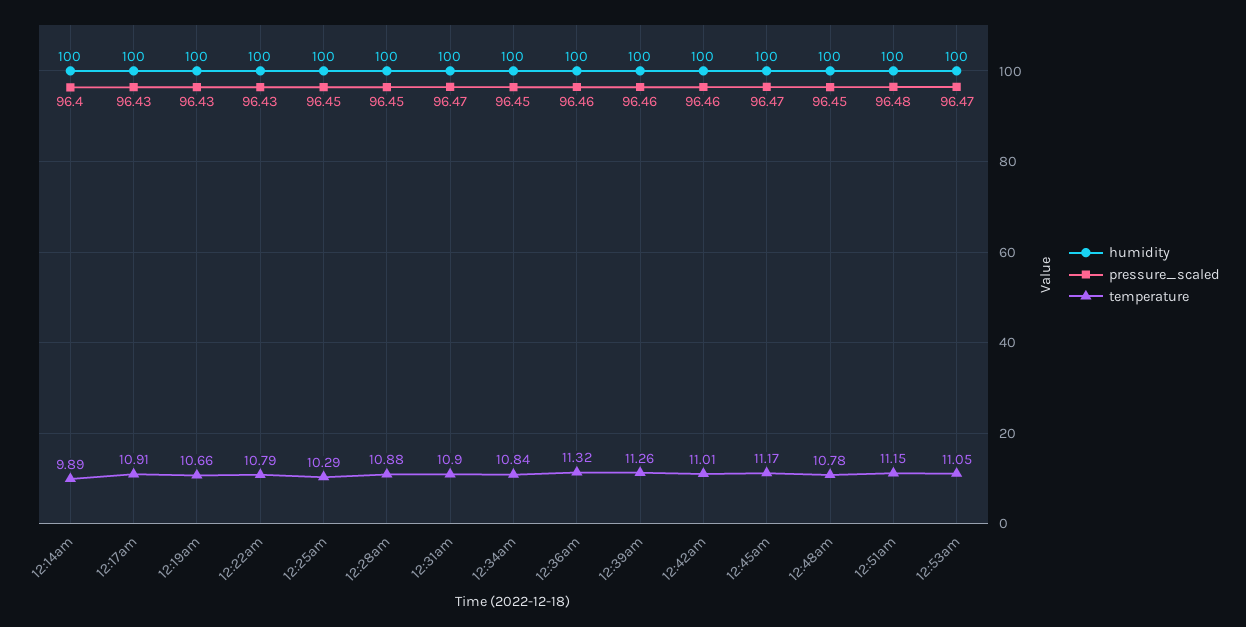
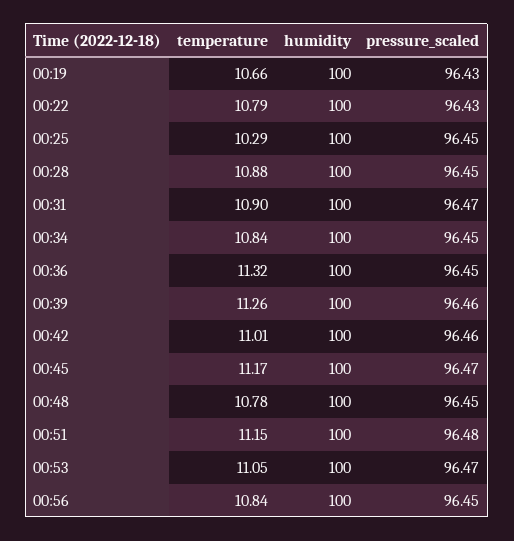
humidity, 12:14am: 100 -> none
pressure_scaled, 12:14am: 96.4 -> none
temperature, 12:14am: 9.89 -> none
humidity, 12:17am: 100 -> none
pressure_scaled, 12:17am: 96.43 -> none
temperature, 12:17am: 10.91 -> none
pressure_scaled, 12:36am: 96.46 -> 96.45
temperature, 00:56: none -> 10.84
humidity, 00:56: none -> 100
pressure_scaled, 00:56: none -> 96.45

